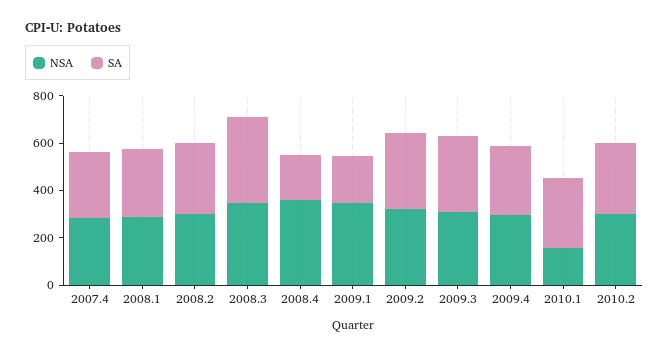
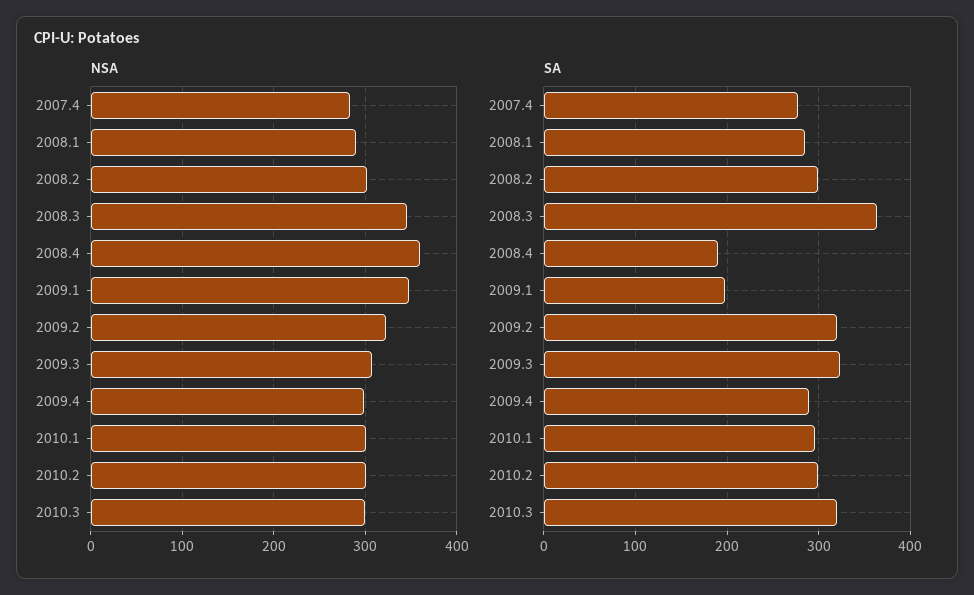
NSA, 2010.1: 150 -> 300
NSA, 2010.3: none -> 300
SA, 2010.3: none -> 320

